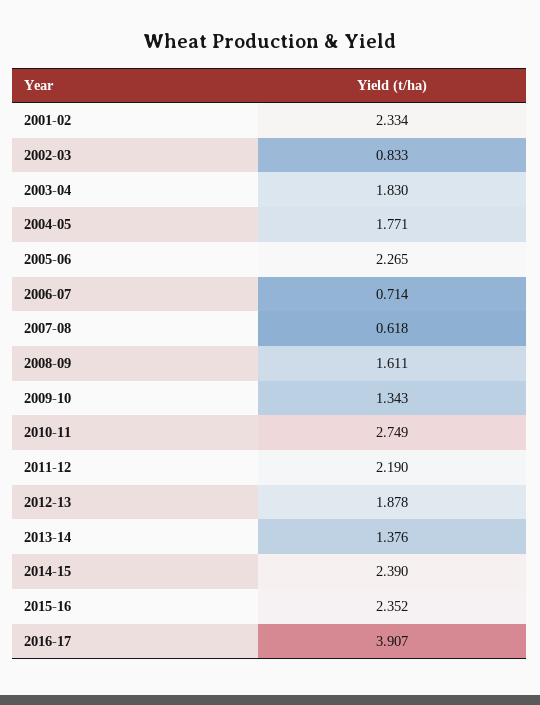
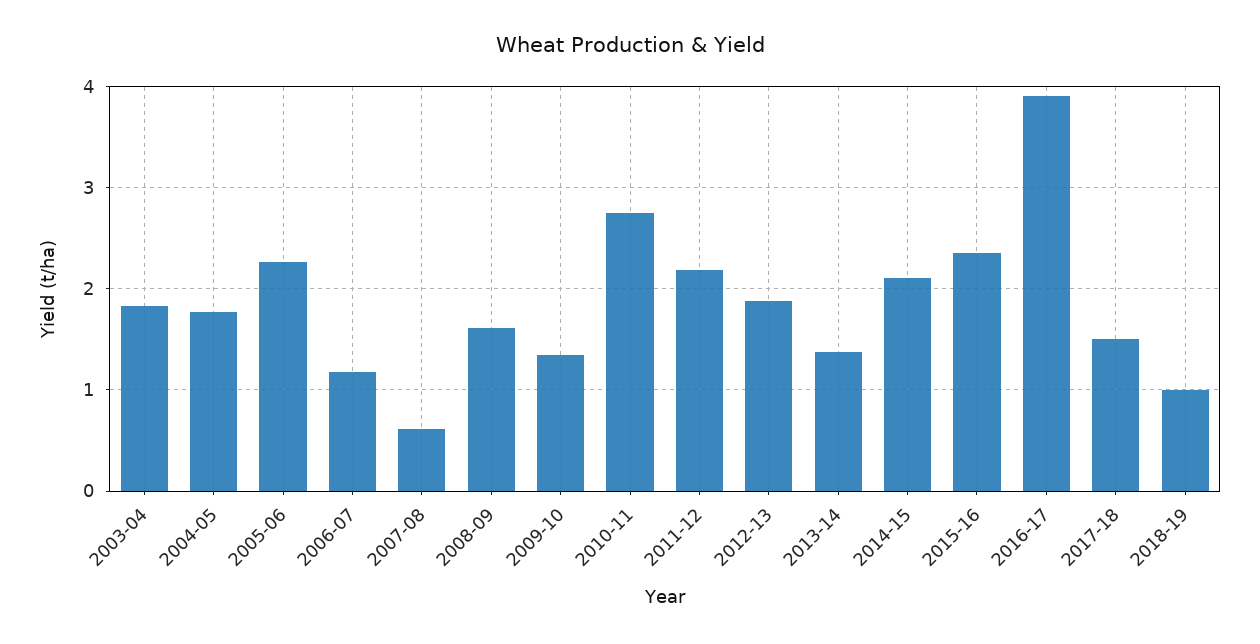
2001-02: 2.334 -> none
2002-03: 0.833 -> none
2006-07: 0.714 -> 1.2
2014-15: 2.39 -> 2.1
2017-18: none -> 1.5
2018-19: none -> 1

